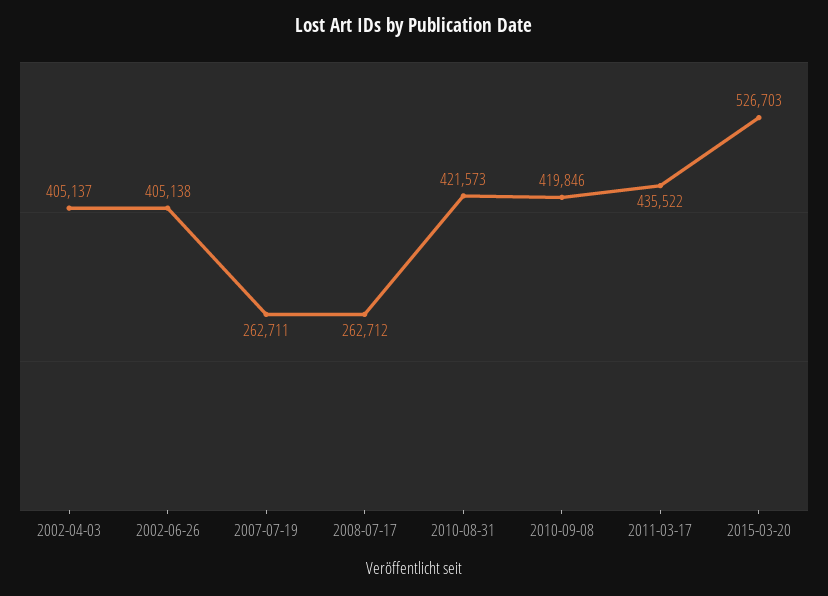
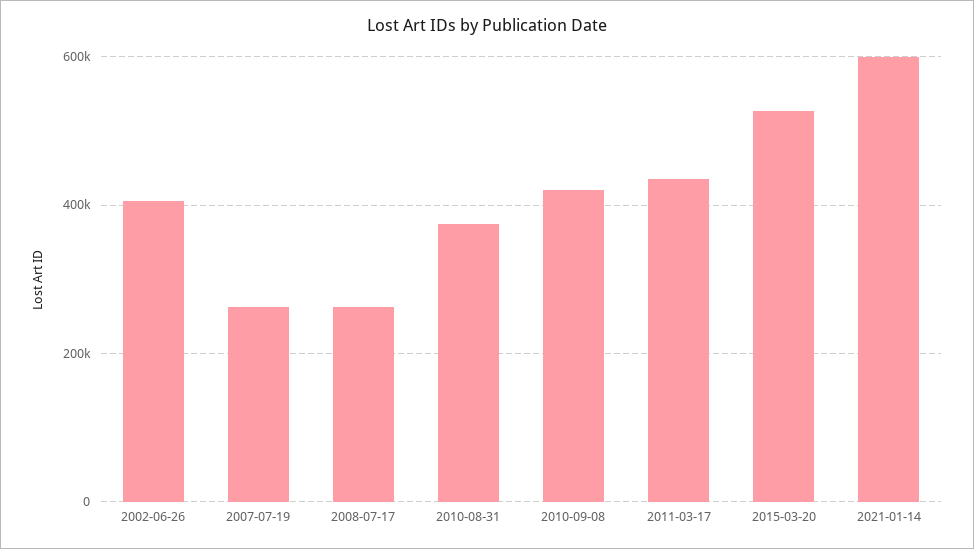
2002-04-03: 405137 -> none
2010-08-31: 421573 -> 380000
2021-01-14: none -> 600000

